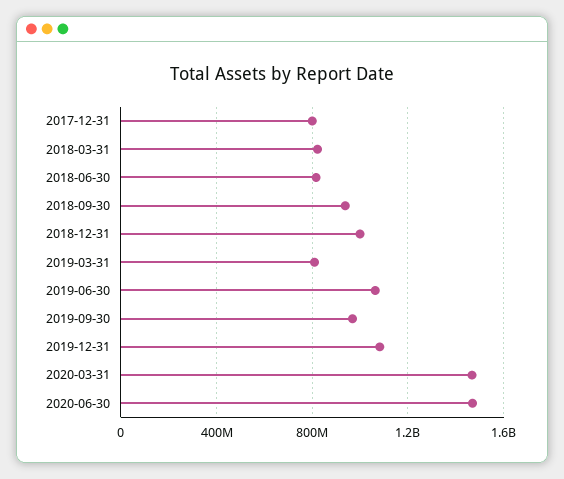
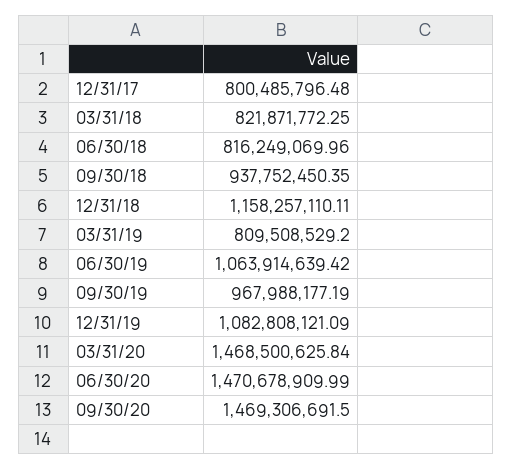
2018-12-31: 1000000000 -> 1158257110.11
09/30/20: none -> 1469306691.5

